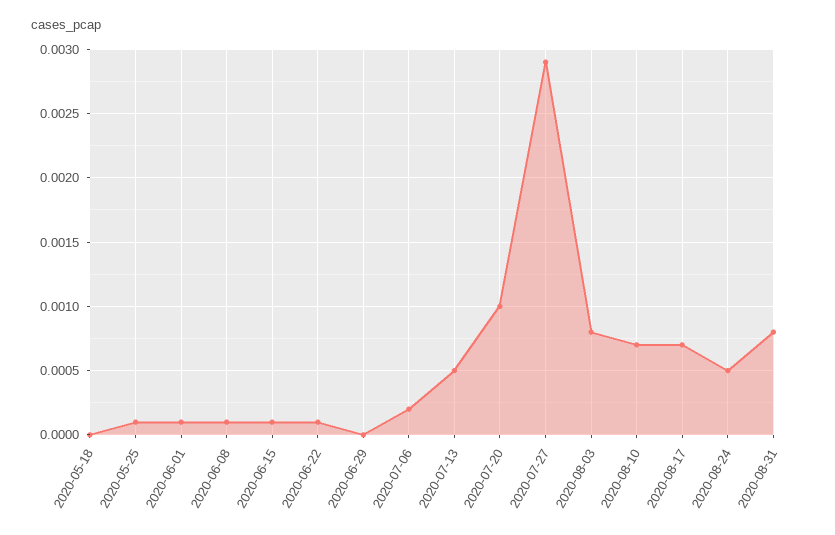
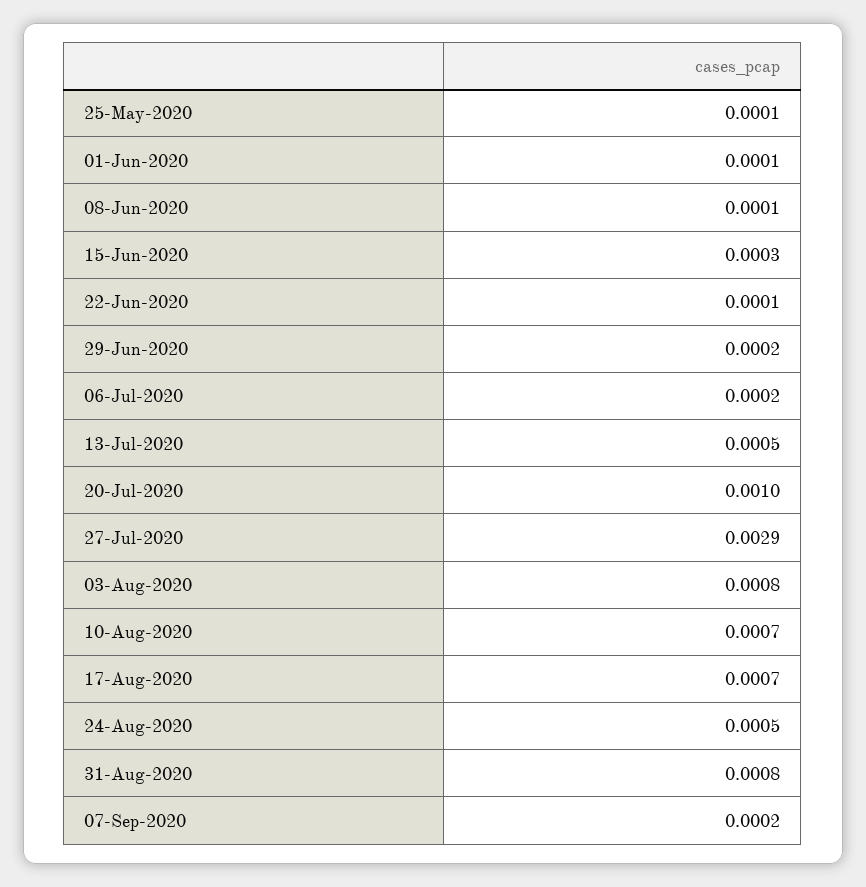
2020-05-18: 0 -> none
2020-06-15: 0.0001 -> 0.0003
2020-06-29: 0 -> 0.0002
07-Sep-2020: none -> 0.0002

